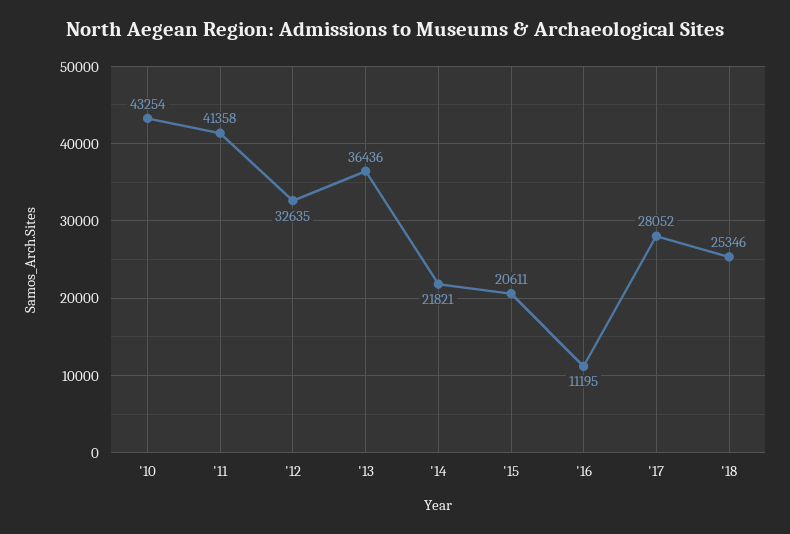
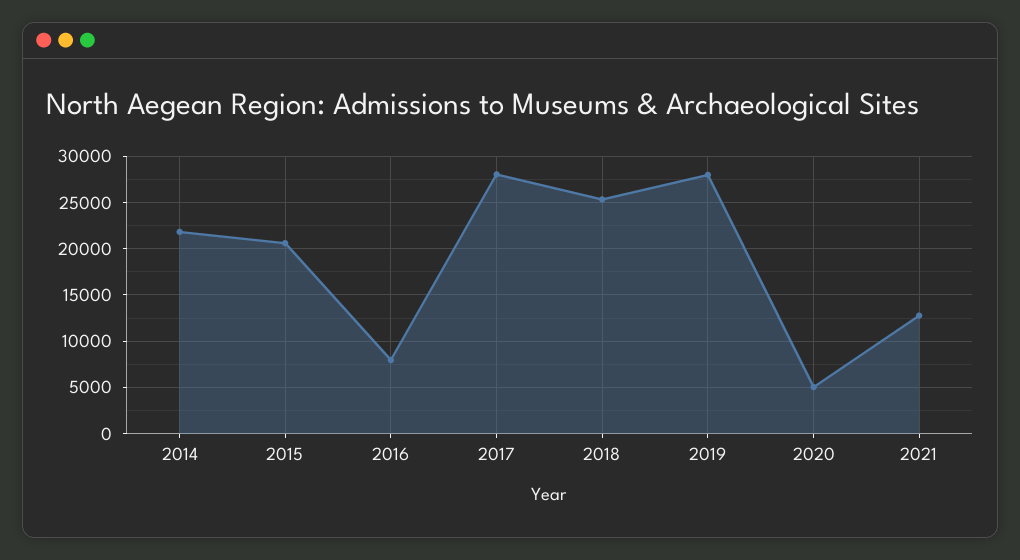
'10: 43254 -> none
'11: 41358 -> none
'12: 32635 -> none
'13: 36436 -> none
'16: 11195 -> 8000
2019: none -> 28000
2020: none -> 5000
2021: none -> 13000

